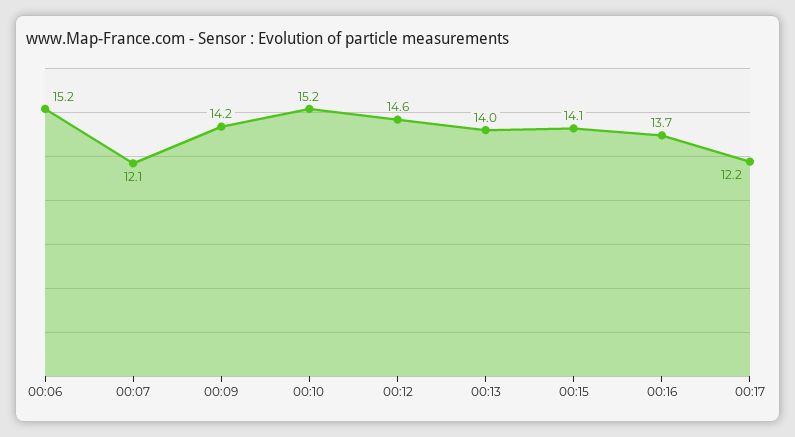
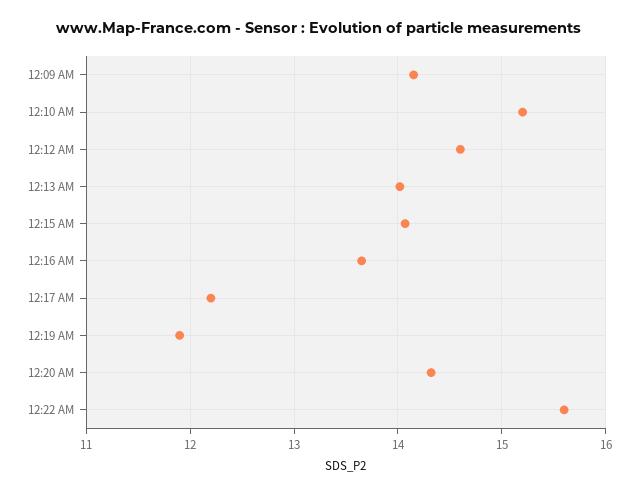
00:06: 15.2 -> none
00:07: 12.1 -> none
12:19 AM: none -> 11.9
12:20 AM: none -> 14.3
12:22 AM: none -> 15.6

